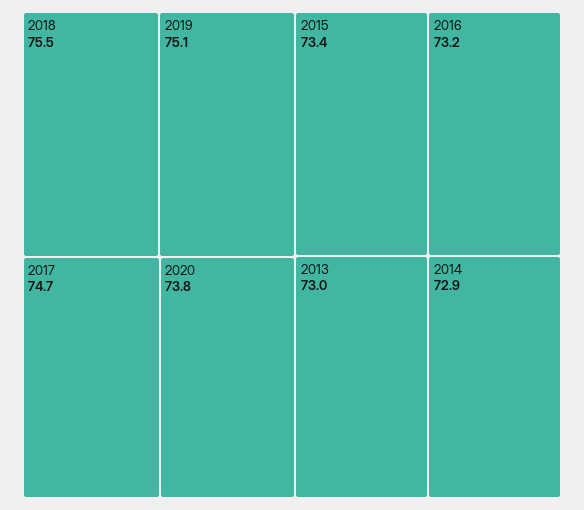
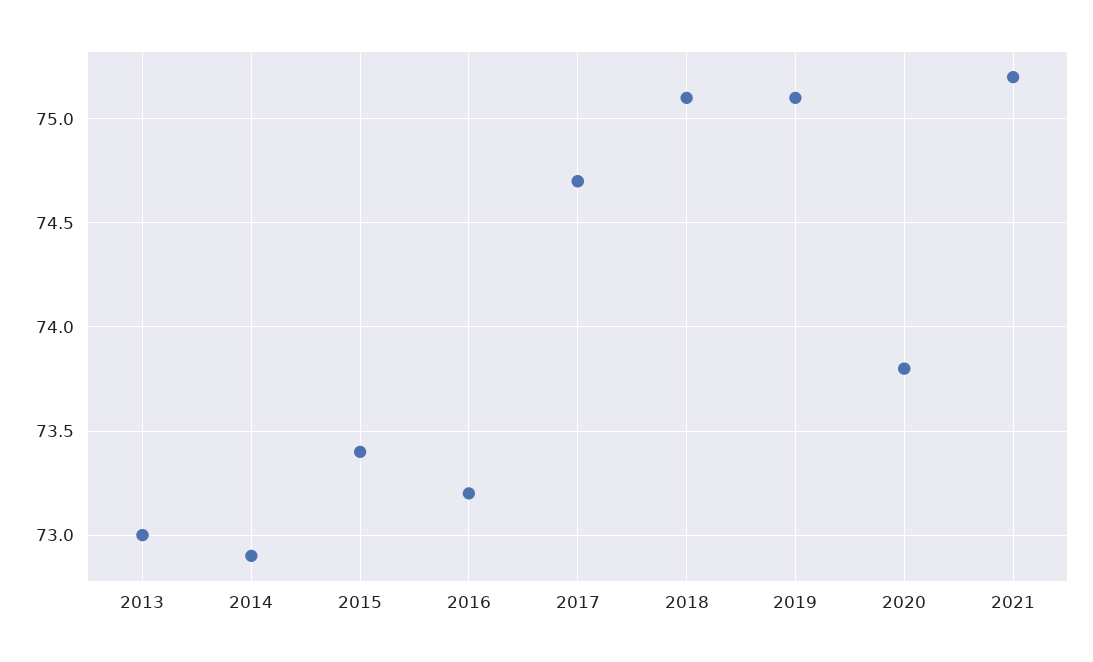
2018: 75.5 -> 75.1
2021: none -> 75.2

